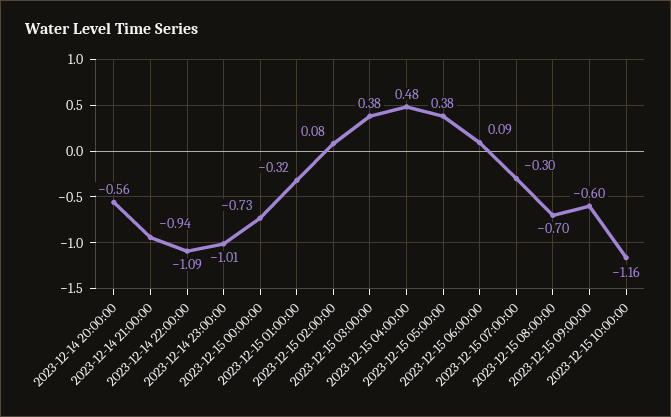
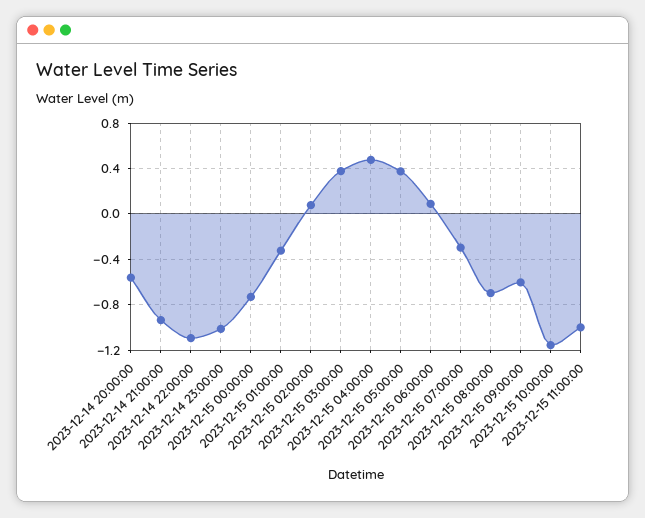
2023-12-15 11:00:00: none -> -1

